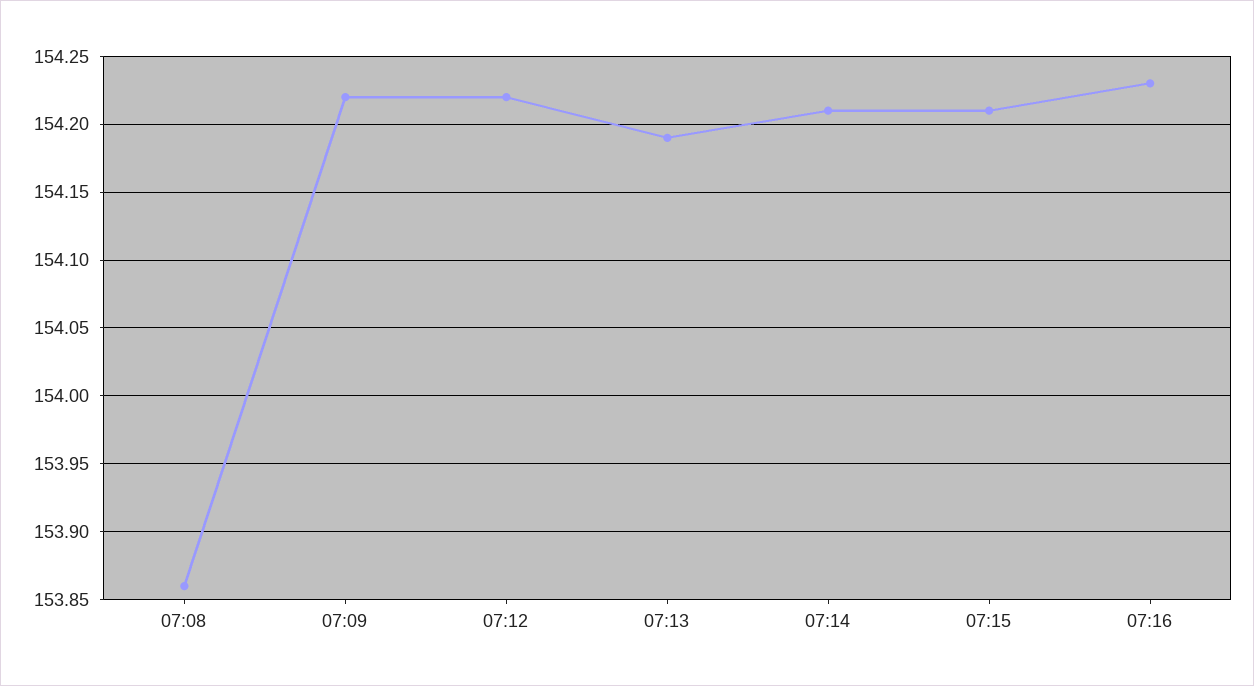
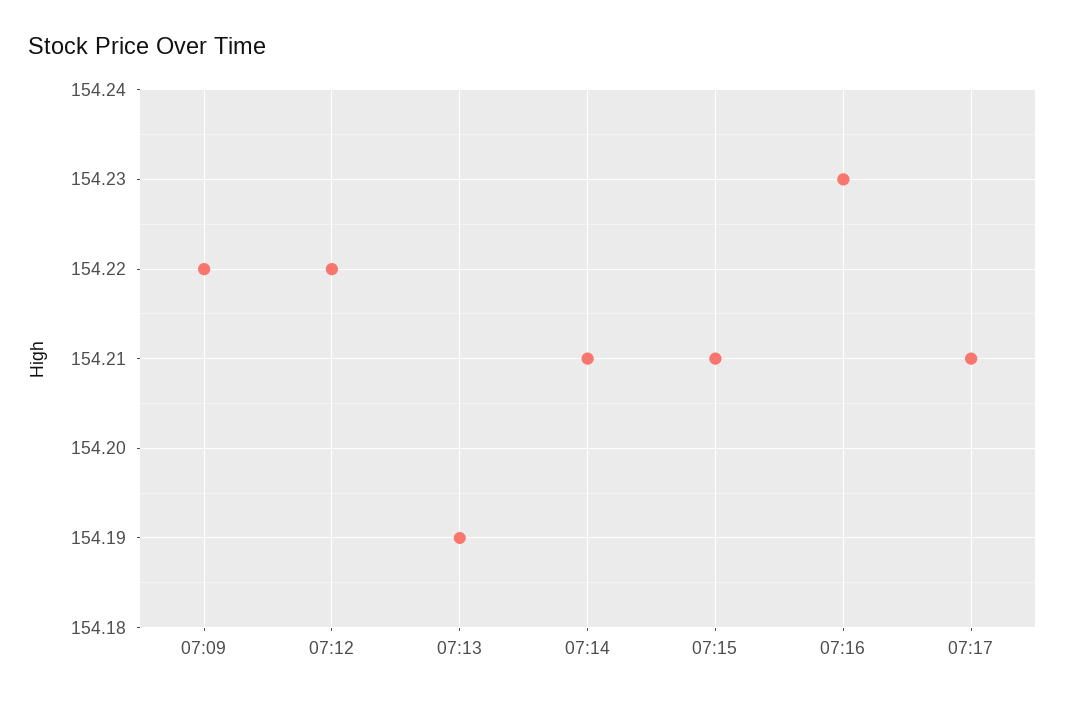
07:08: 153.86 -> none
07:17: none -> 154.21

